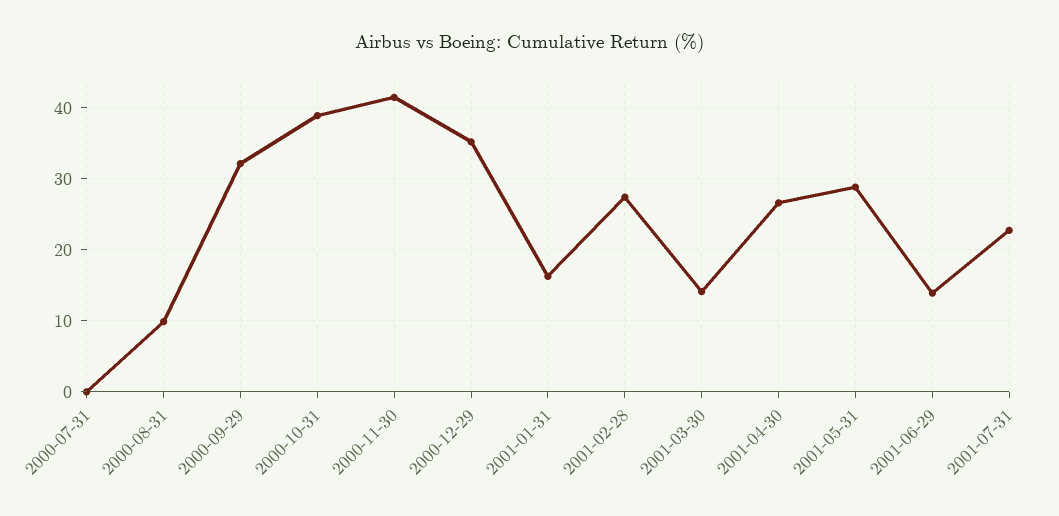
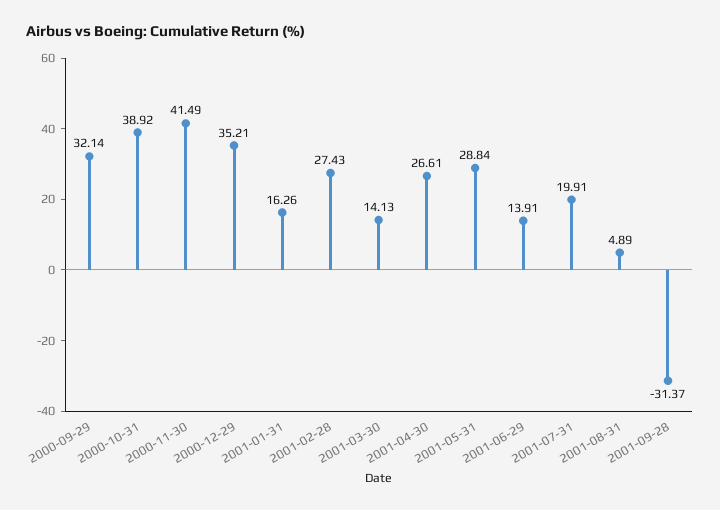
2000-07-31: 0 -> none
2000-08-31: 10 -> none
2001-07-31: 23 -> 19.91
2001-08-31: none -> 4.89
2001-09-28: none -> -31.37

